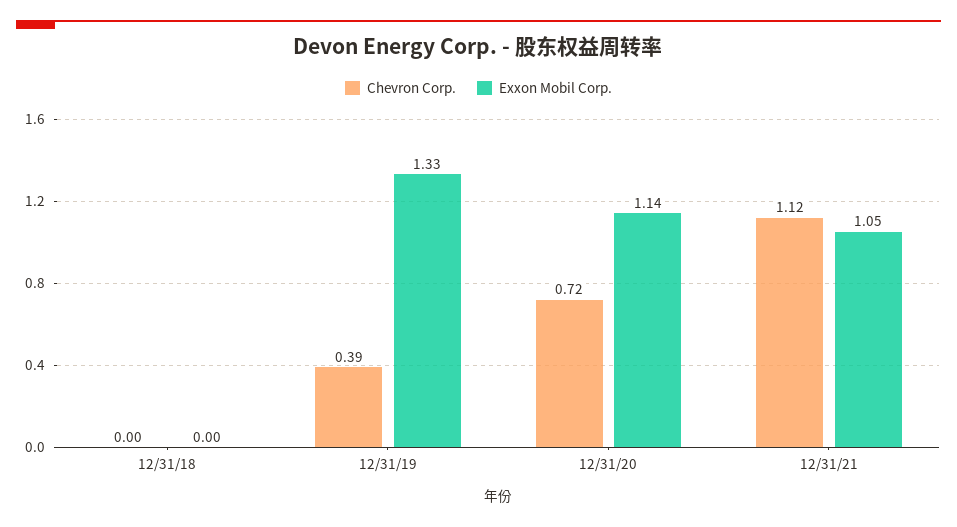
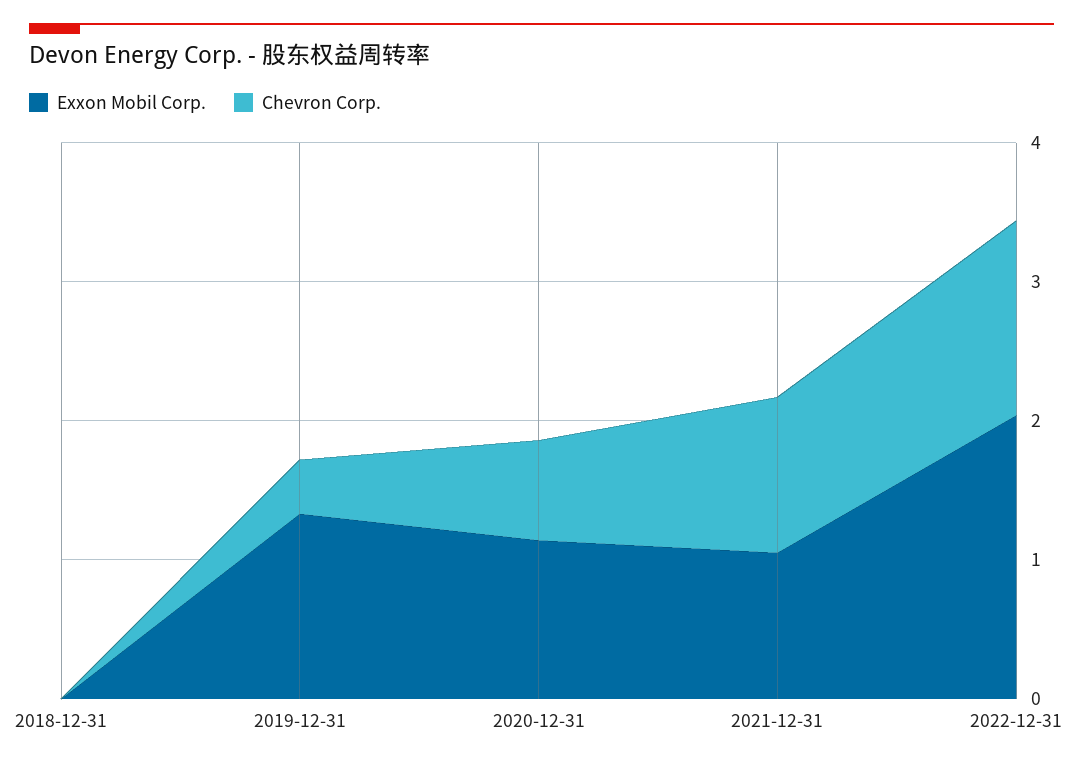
Exxon Mobil Corp., 2022-12-31: none -> 2
Chevron Corp., 2022-12-31: none -> 1.4

